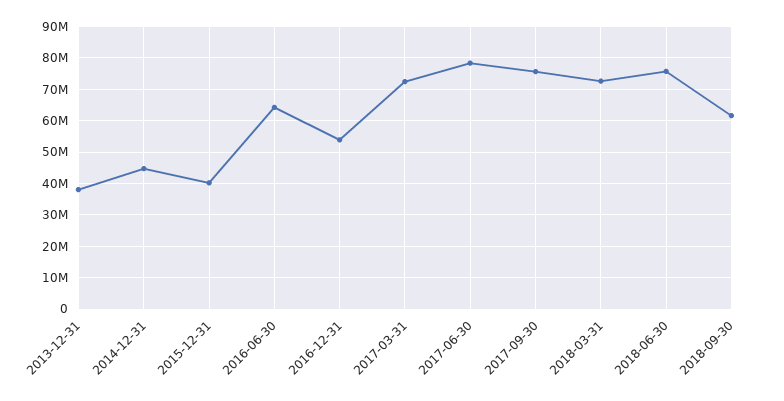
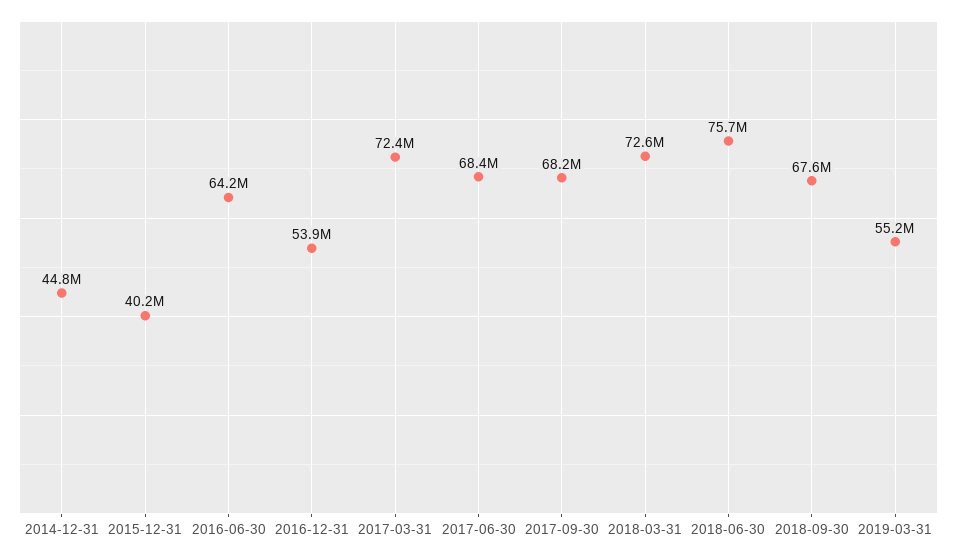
2013-12-31: 38000000 -> none
2017-06-30: 78000000 -> 68400000
2017-09-30: 76000000 -> 68200000
2018-09-30: 62000000 -> 67600000
2019-03-31: none -> 55200000

